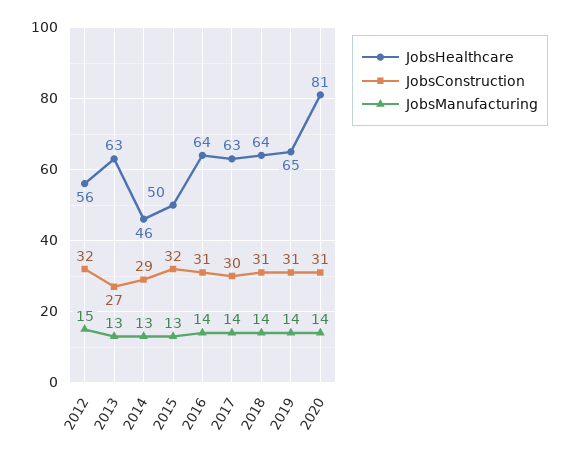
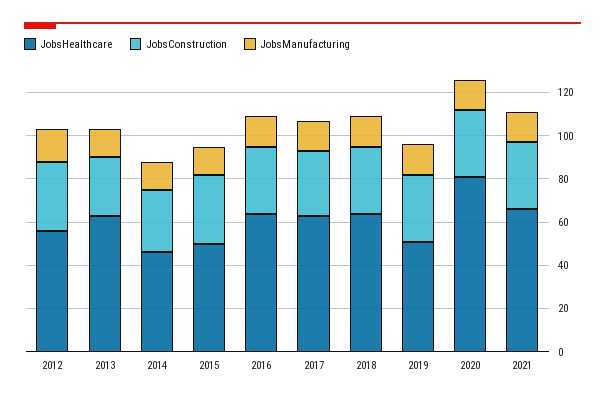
JobsHealthcare, 2019: 65 -> 50
JobsHealthcare, 2021: none -> 65
JobsConstruction, 2021: none -> 30
JobsManufacturing, 2021: none -> 15

